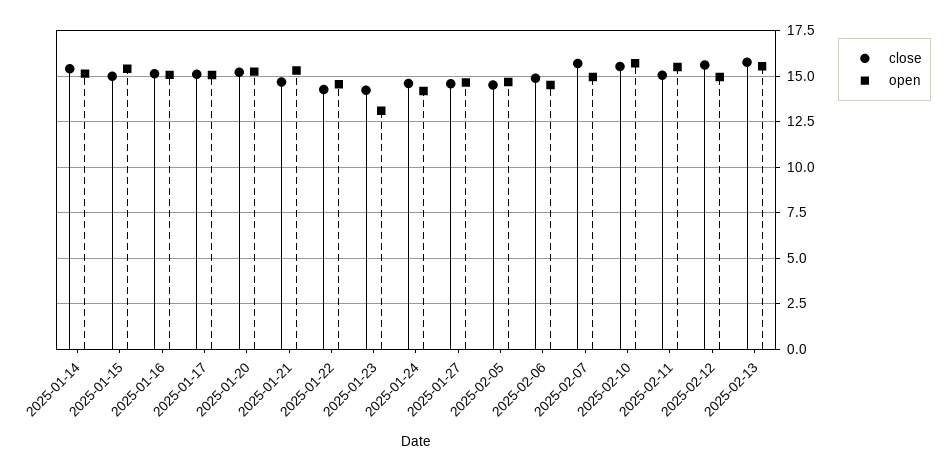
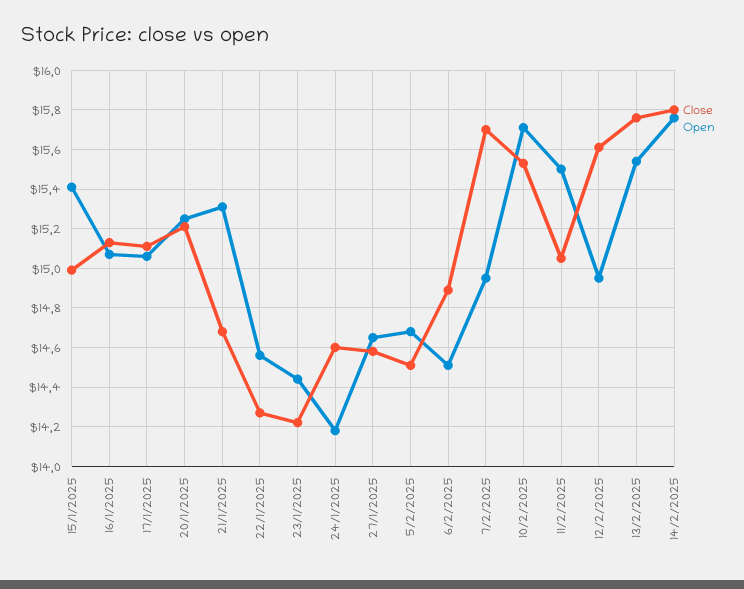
close, 2025-01-14: 15.5 -> none
open, 2025-01-14: 15 -> none
open, 2025-01-23: 13 -> 14.45
close, 14/2/2025: none -> 15.8
open, 14/2/2025: none -> 15.75

